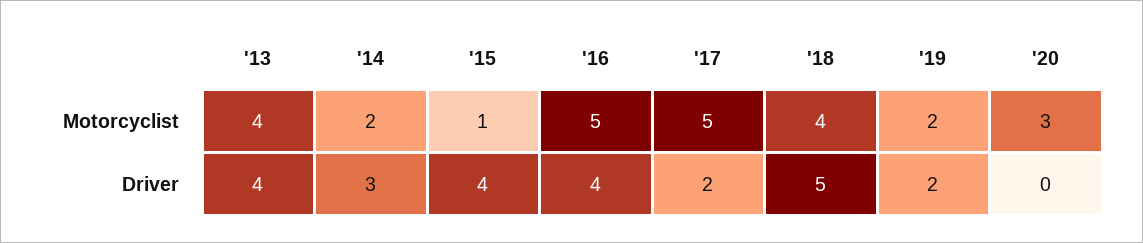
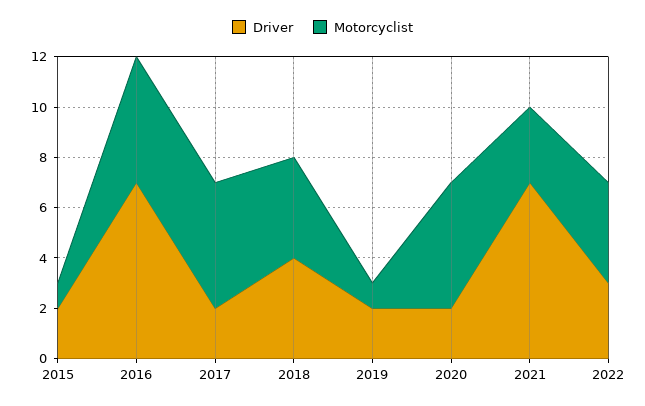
Motorcyclist, '13: 4 -> none
Motorcyclist, '14: 2 -> none
Motorcyclist, '19: 2 -> 1
Motorcyclist, '20: 3 -> 5
Driver, '13: 4 -> none
Driver, '14: 3 -> none
Driver, '15: 4 -> 2
Driver, '16: 4 -> 7
Driver, '18: 5 -> 4
Driver, '20: 0 -> 2
Driver, 2021: none -> 7
Motorcyclist, 2021: none -> 3
Driver, 2022: none -> 3
Motorcyclist, 2022: none -> 4

